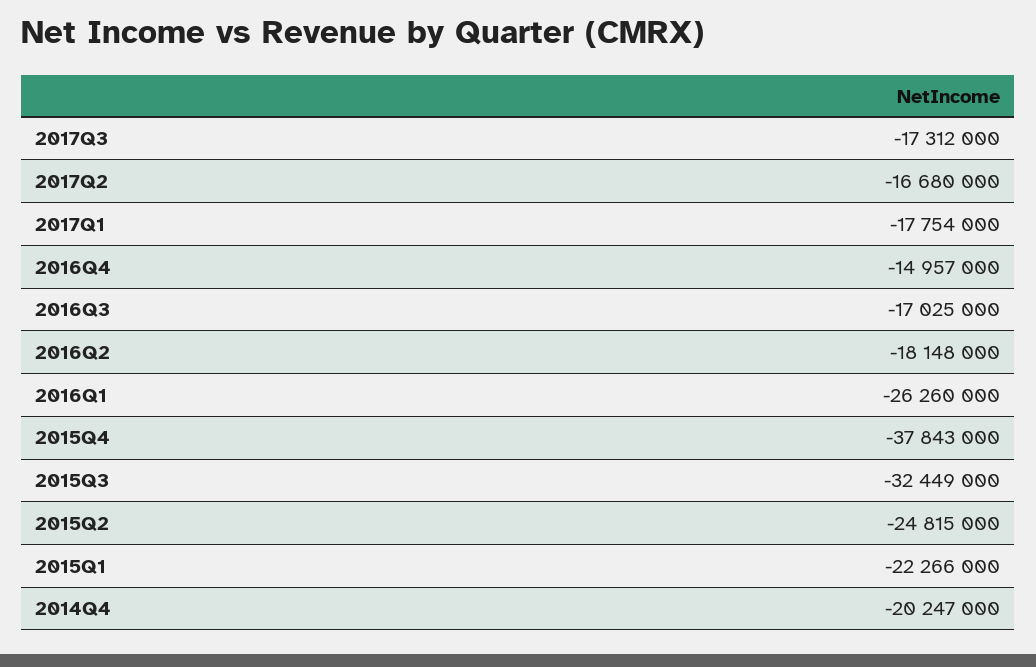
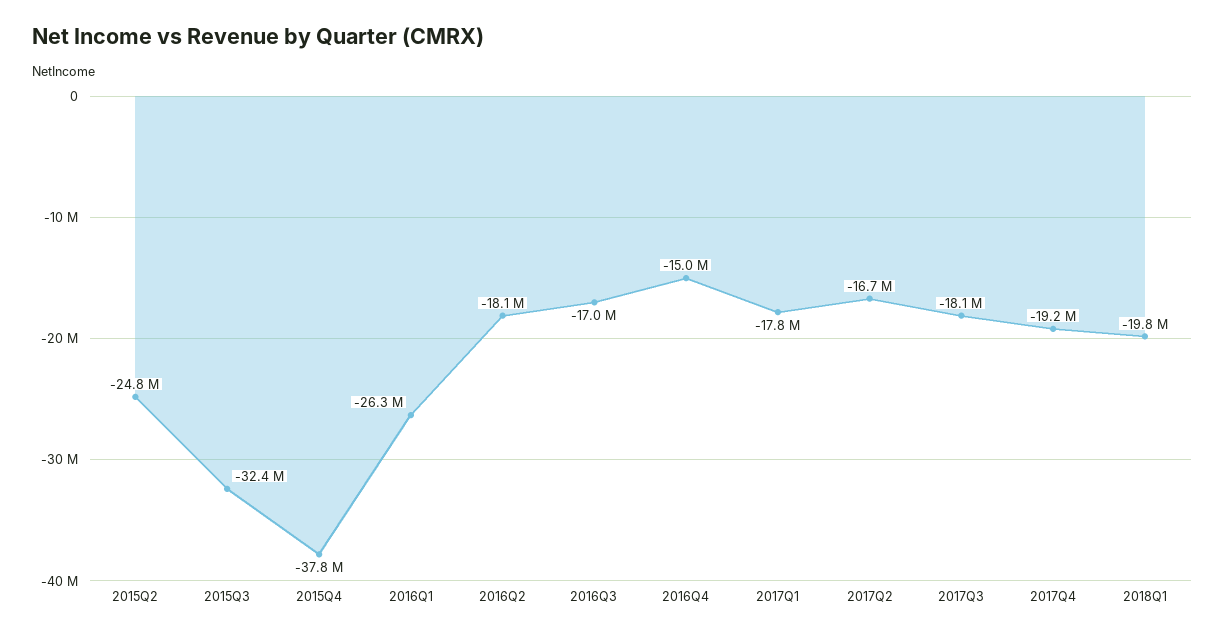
2017Q3: -17312000 -> -18100000
2015Q1: -22266000 -> none
2014Q4: -20247000 -> none
2017Q4: none -> -19200000
2018Q1: none -> -19800000

